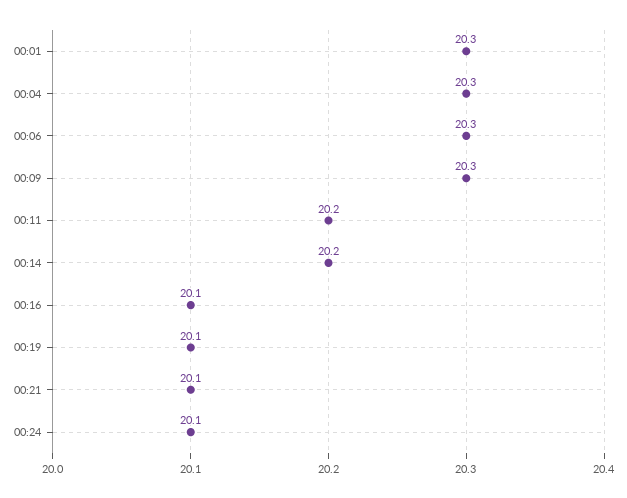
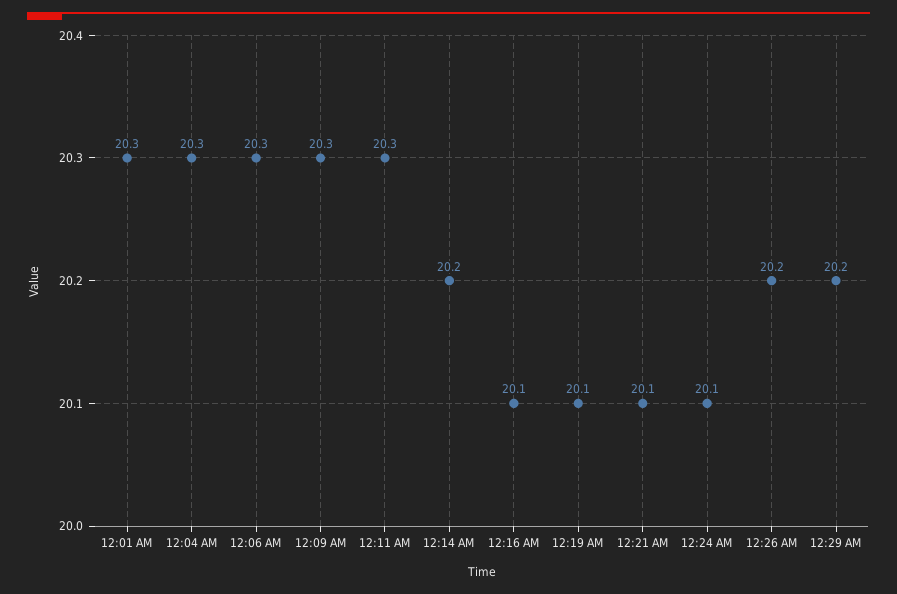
00:11: 20.2 -> 20.3
12:26 AM: none -> 20.2
12:29 AM: none -> 20.2

